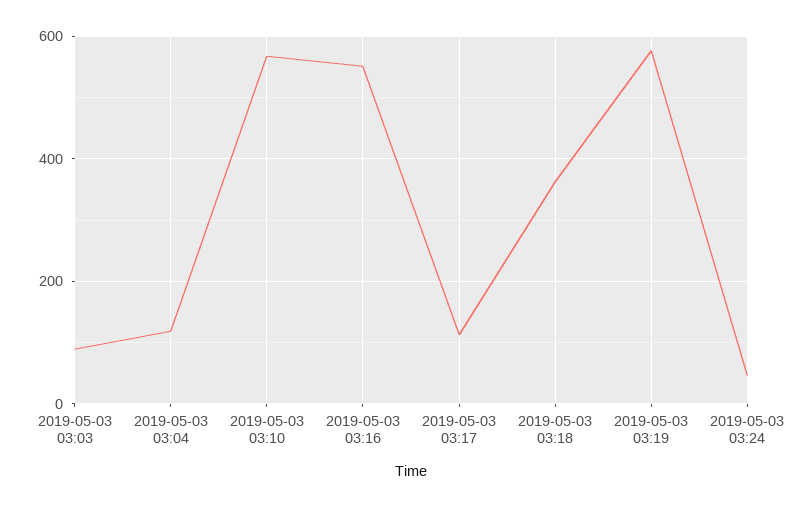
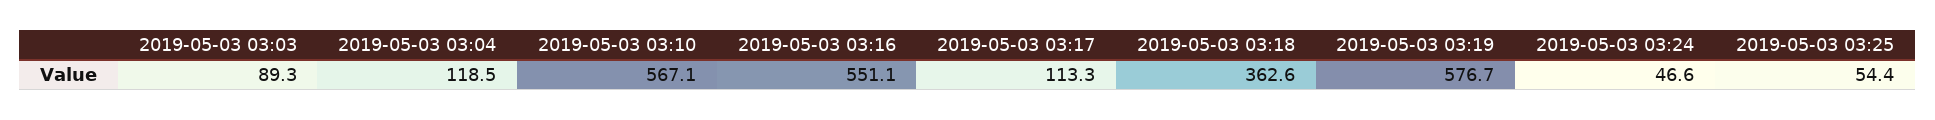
2019-05-03 03:25: none -> 54.4

